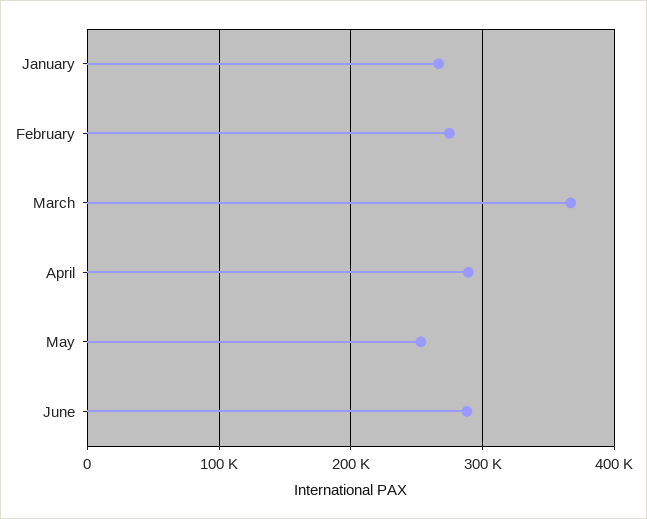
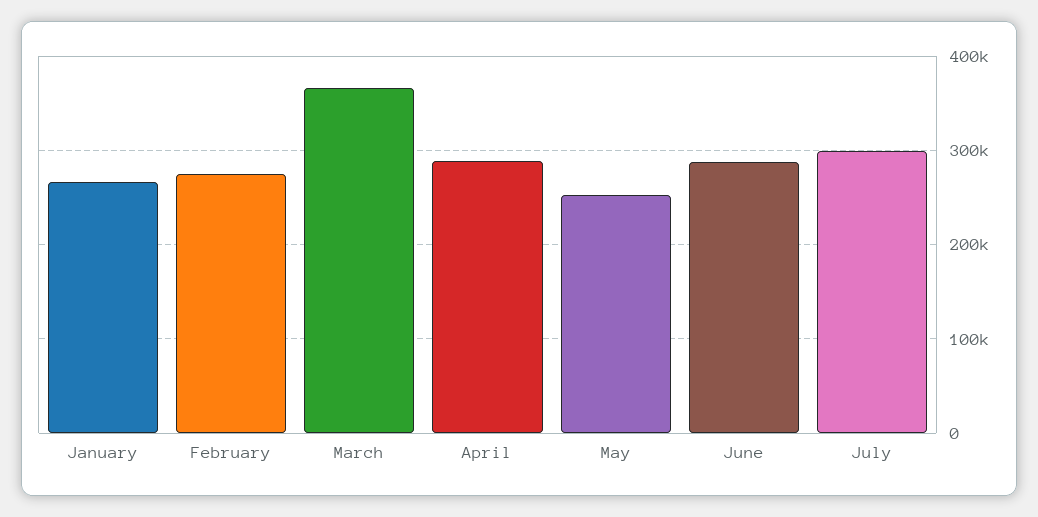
July: none -> 300000

